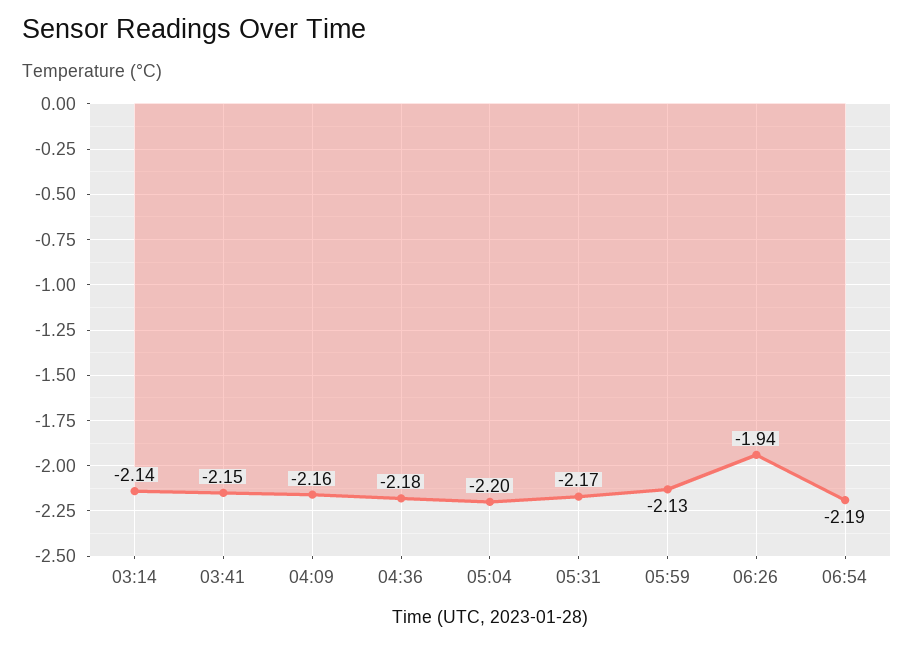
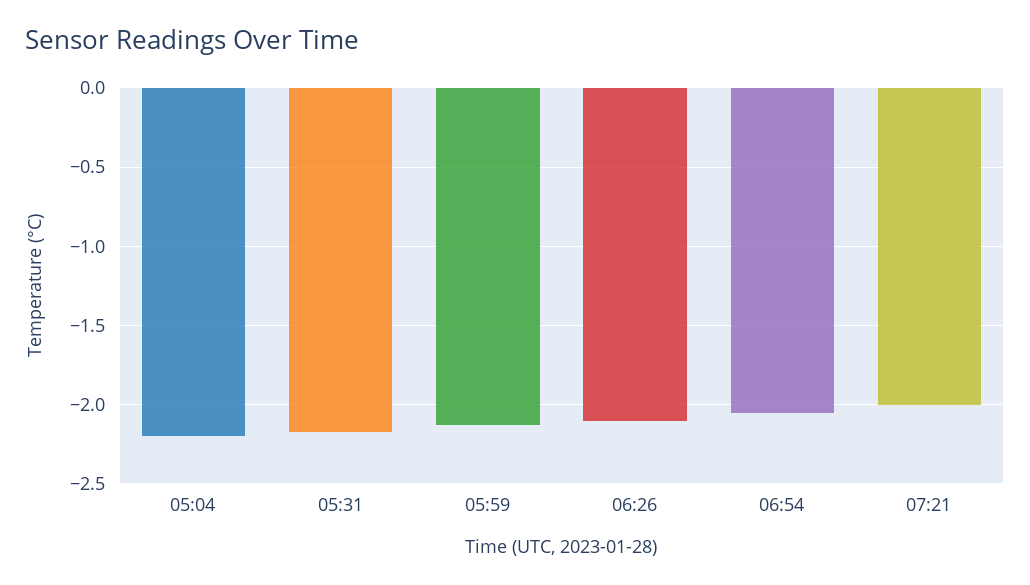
03:14: -2.14 -> none
03:41: -2.15 -> none
04:09: -2.16 -> none
04:36: -2.18 -> none
06:26: -1.94 -> -2.1
06:54: -2.19 -> -2.05
07:21: none -> -2

